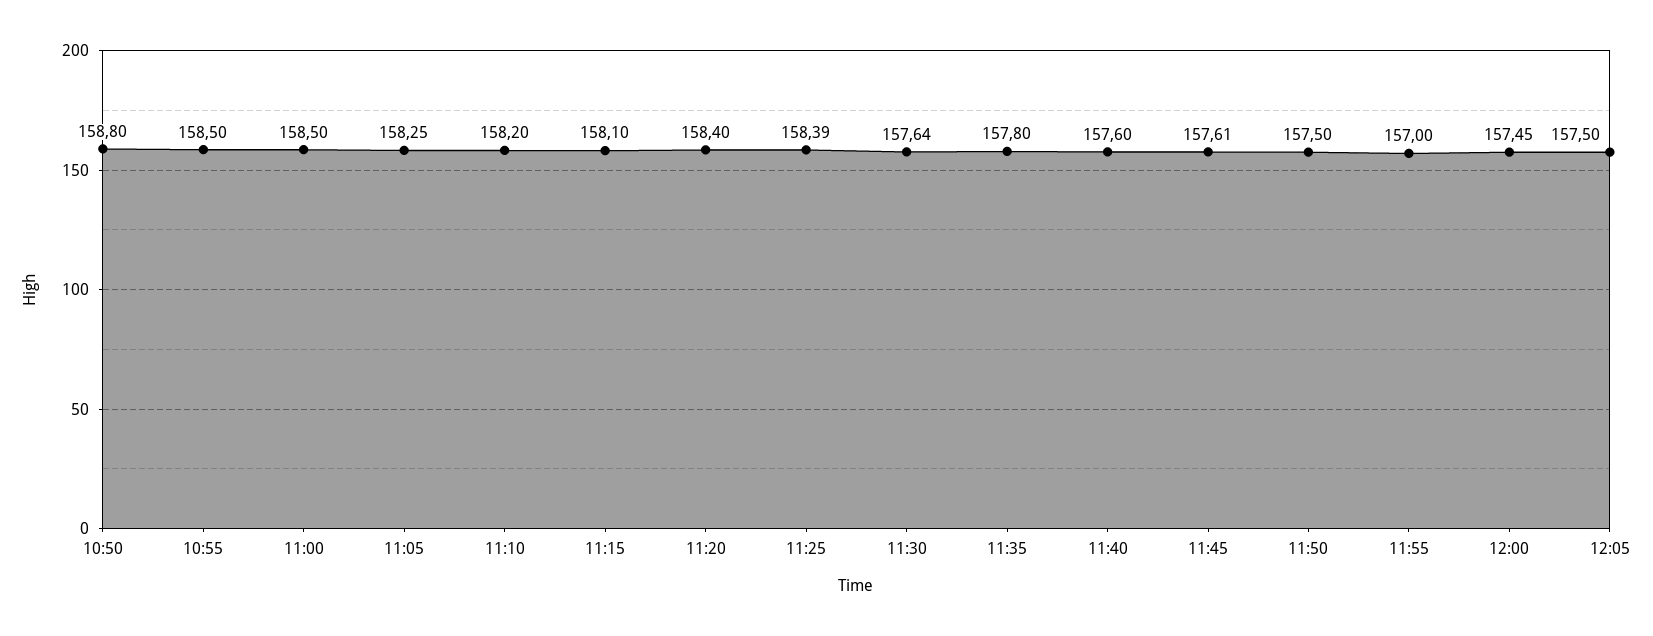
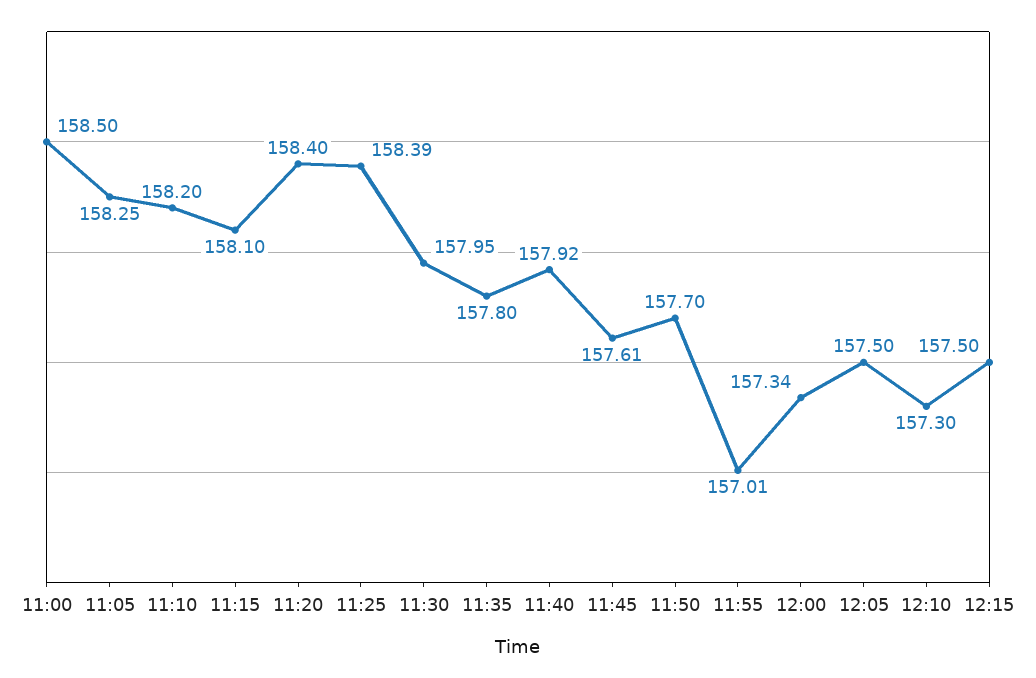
10:50: 158.8 -> none
10:55: 158.5 -> none
11:30: 157.64 -> 157.95
11:40: 157.6 -> 157.92
11:50: 157.5 -> 157.7
11:55: 157 -> 157.01
12:00: 157.45 -> 157.34
12:10: none -> 157.3
12:15: none -> 157.5

